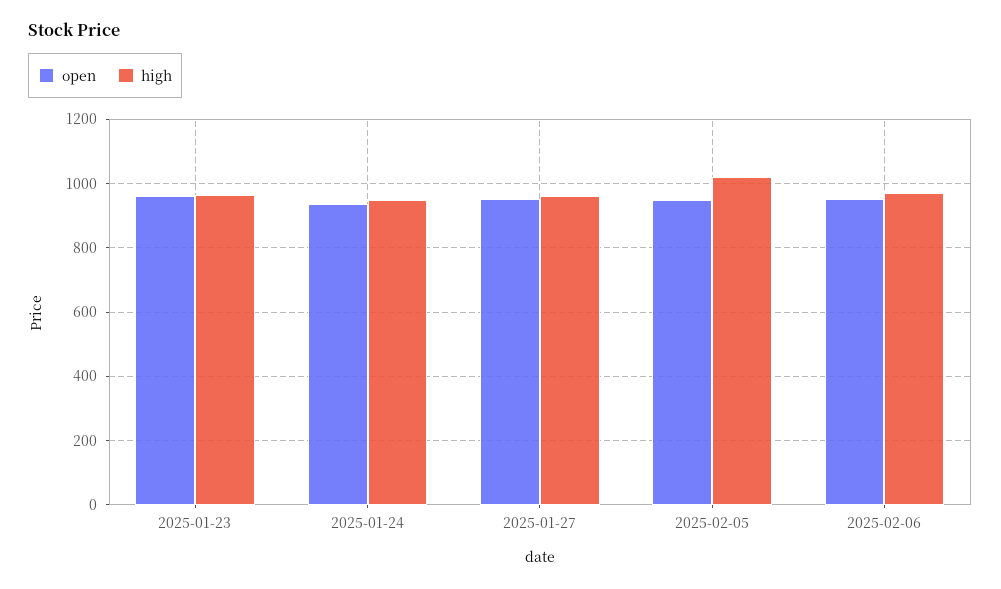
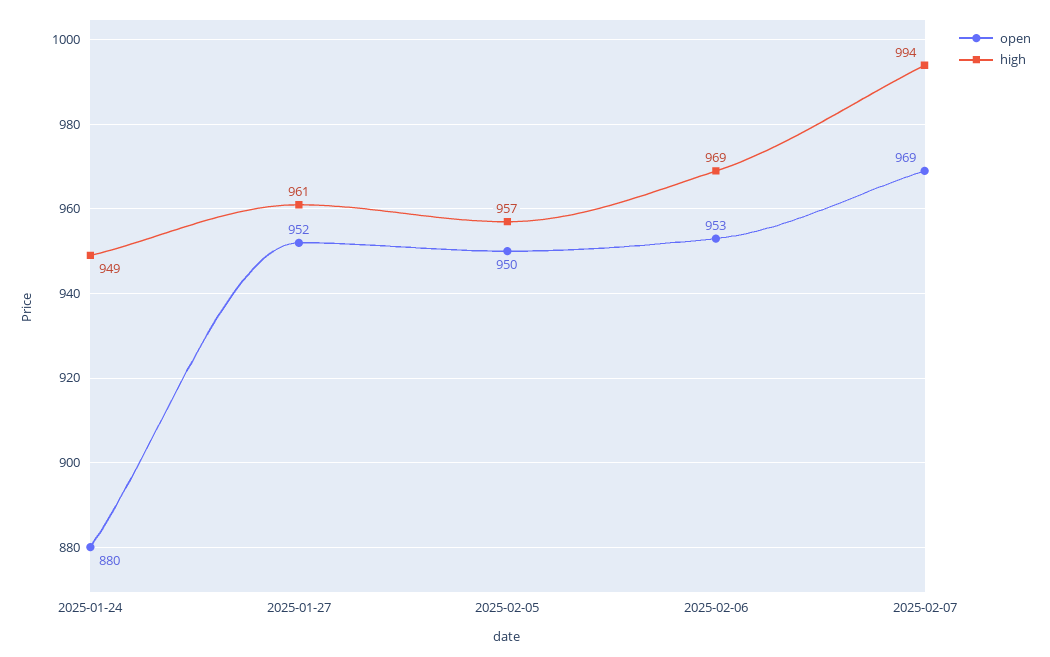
open, 2025-01-23: 960 -> none
high, 2025-01-23: 960 -> none
open, 2025-01-24: 940 -> 880
high, 2025-02-05: 1020 -> 957
open, 2025-02-07: none -> 969
high, 2025-02-07: none -> 994

